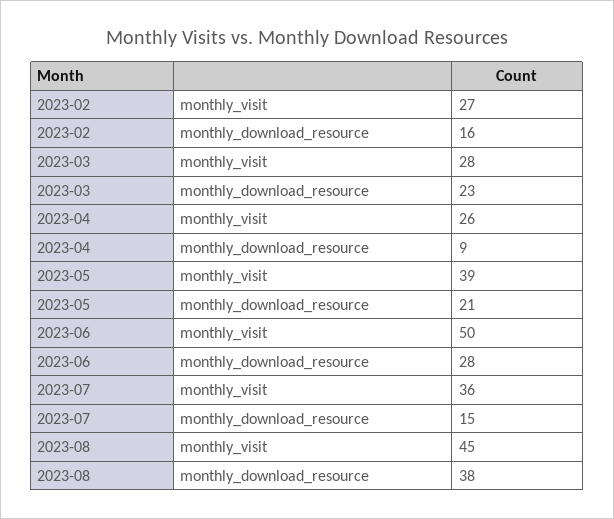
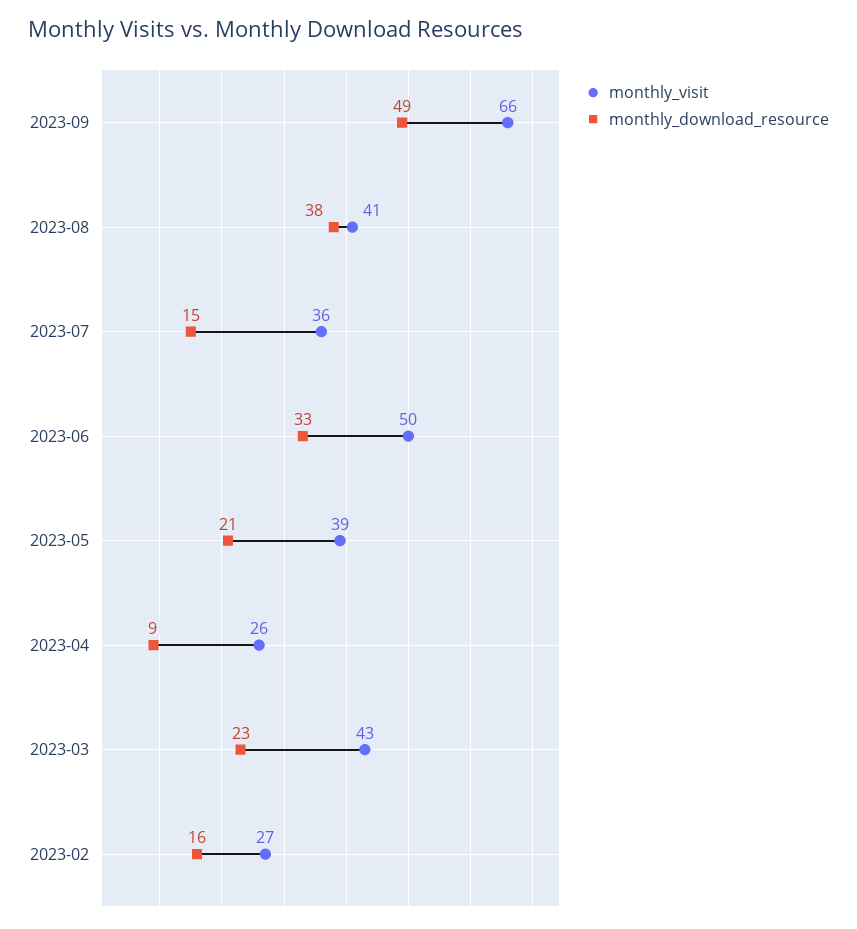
monthly_visit, 2023-03: 28 -> 43
monthly_download_resource, 2023-06: 28 -> 33
monthly_visit, 2023-08: 45 -> 41
monthly_visit, 2023-09: none -> 66
monthly_download_resource, 2023-09: none -> 49

